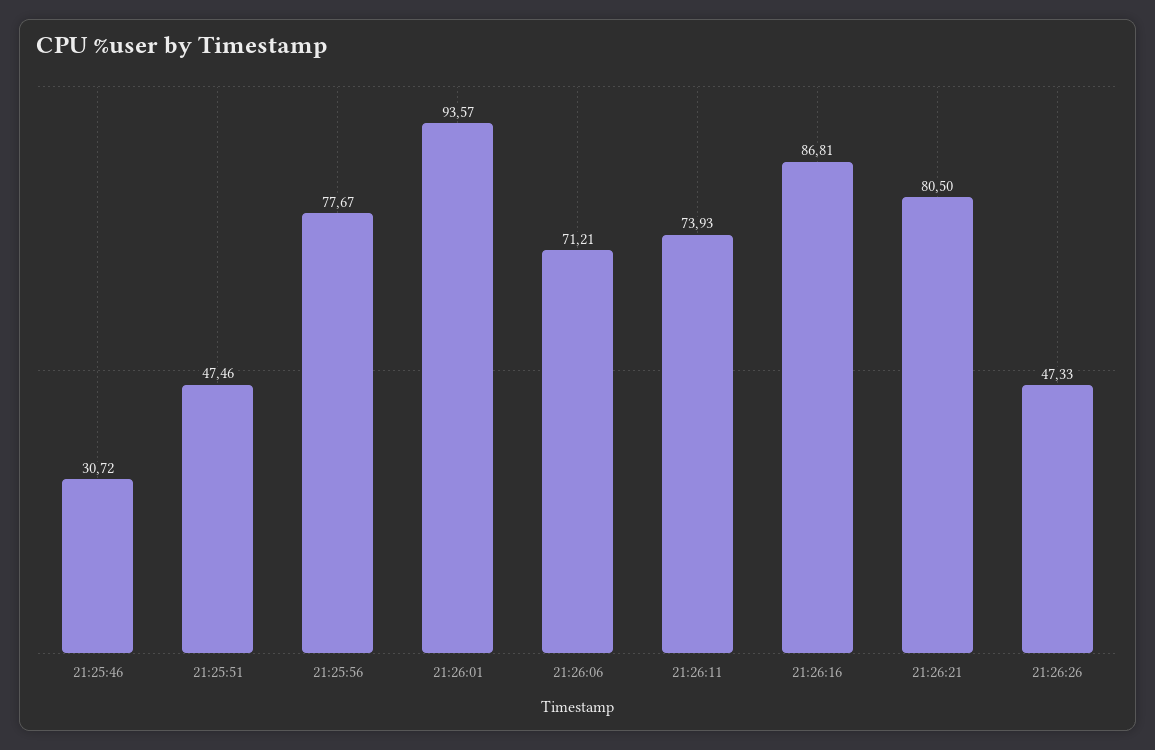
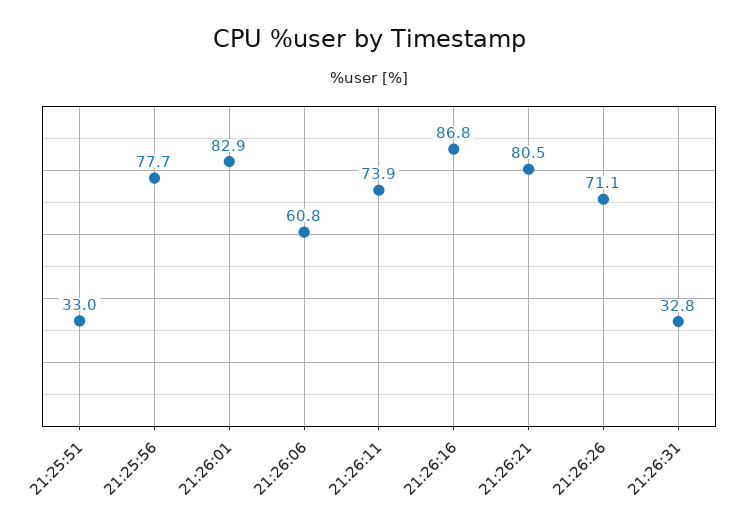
21:25:46: 30.72 -> none
21:25:51: 47.46 -> 33
21:26:01: 93.57 -> 82.9
21:26:06: 71.21 -> 60.8
21:26:26: 47.33 -> 71.1
21:26:31: none -> 32.8

